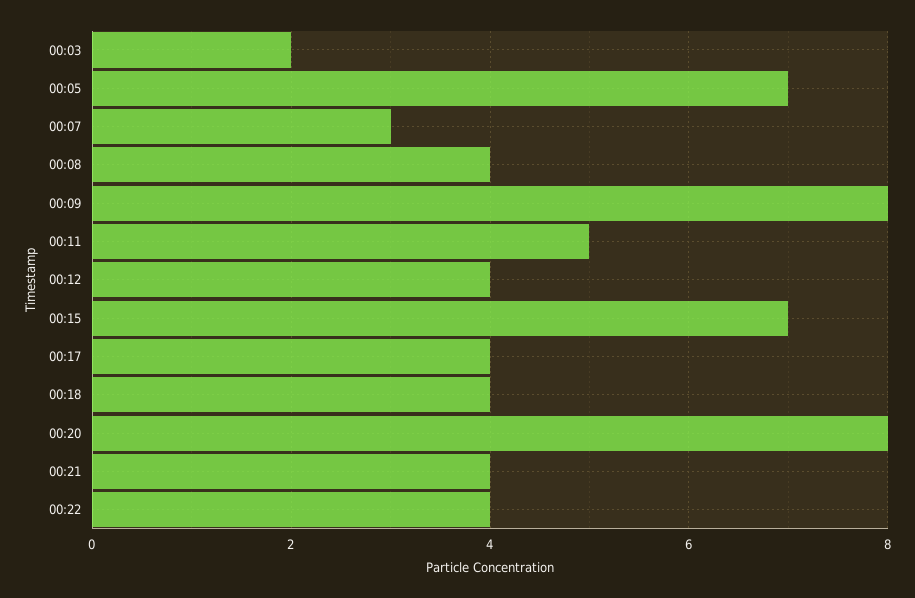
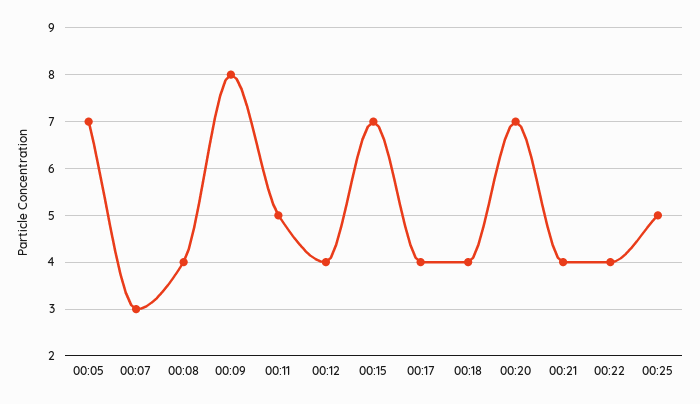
00:03: 2 -> none
00:20: 8 -> 7
00:25: none -> 5

